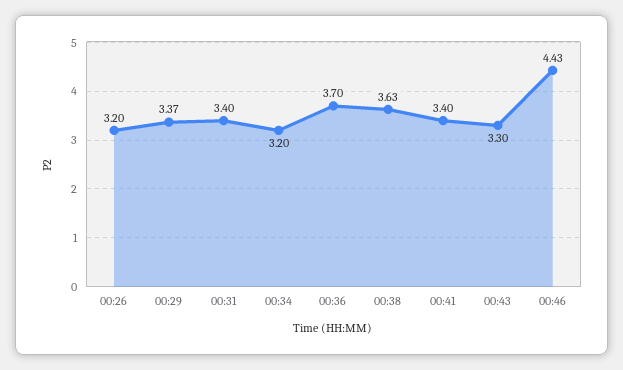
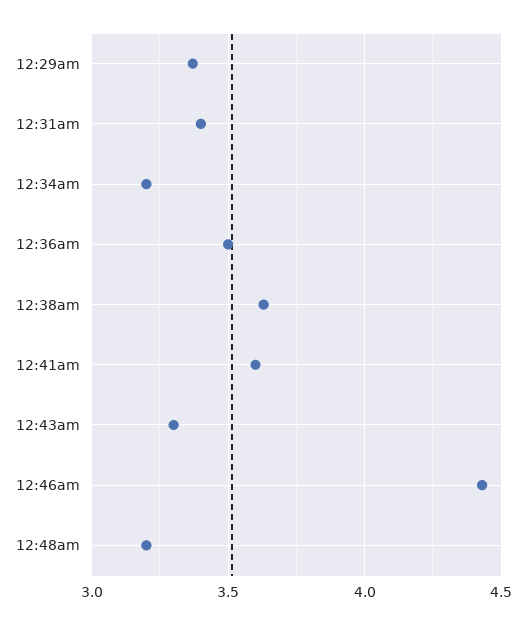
00:26: 3.2 -> none
00:36: 3.7 -> 3.5
00:41: 3.4 -> 3.6
12:48am: none -> 3.2

